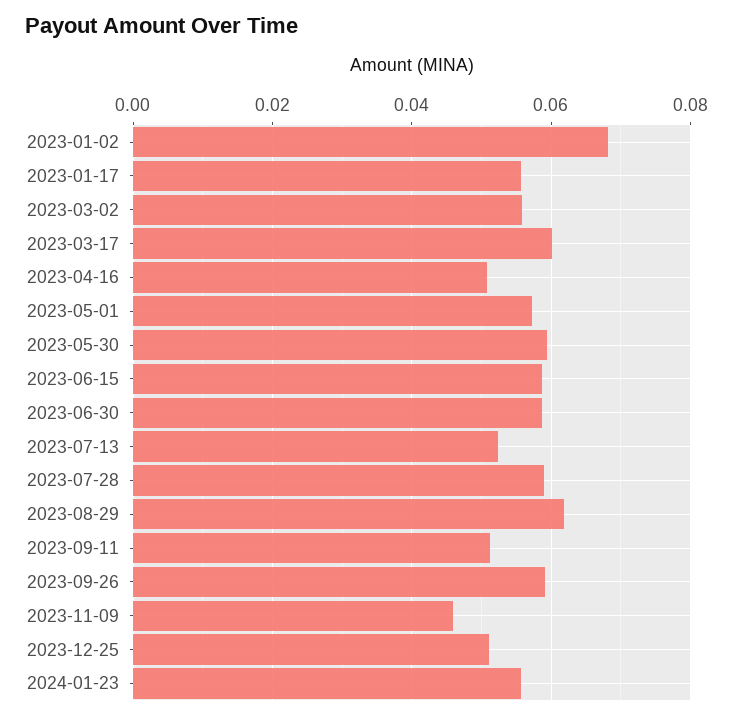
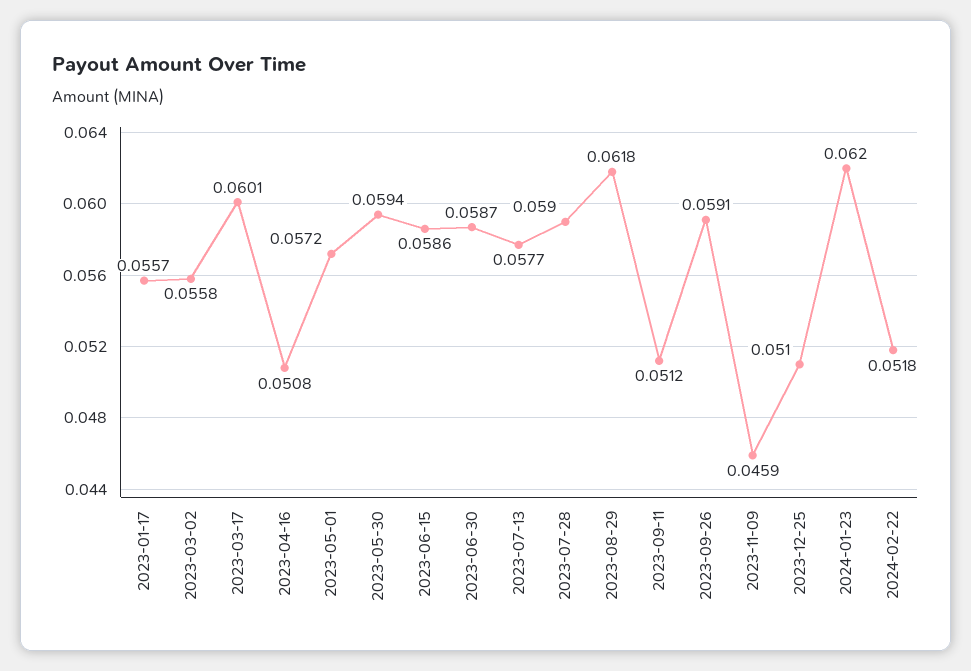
2023-01-02: 0.068 -> none
2023-07-13: 0.052 -> 0.0577
2024-01-23: 0.056 -> 0.062
2024-02-22: none -> 0.0518

